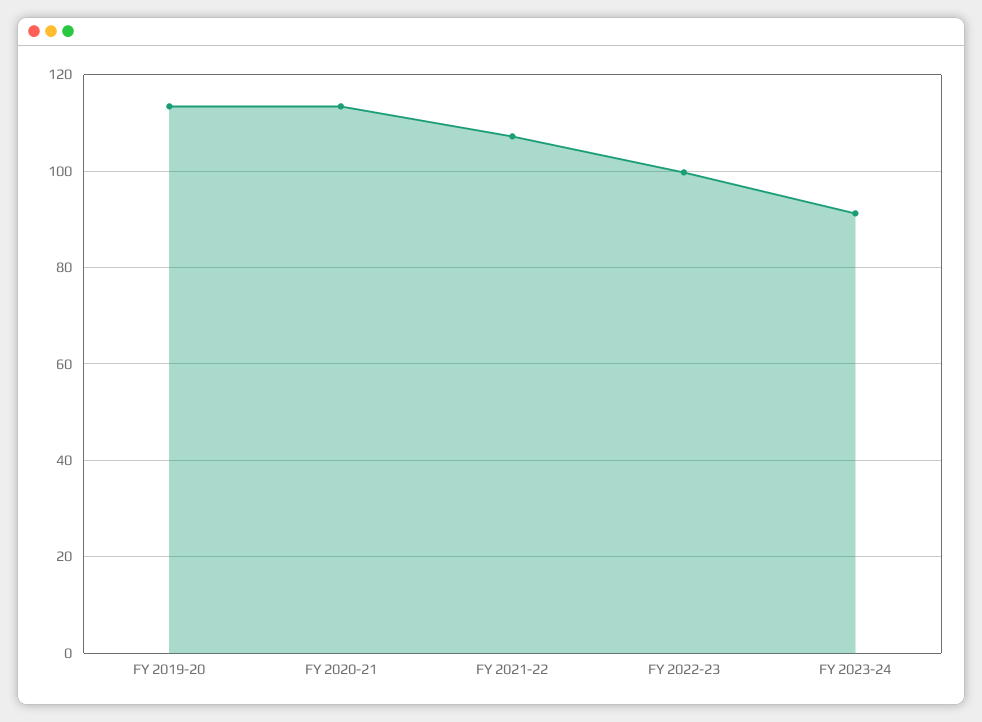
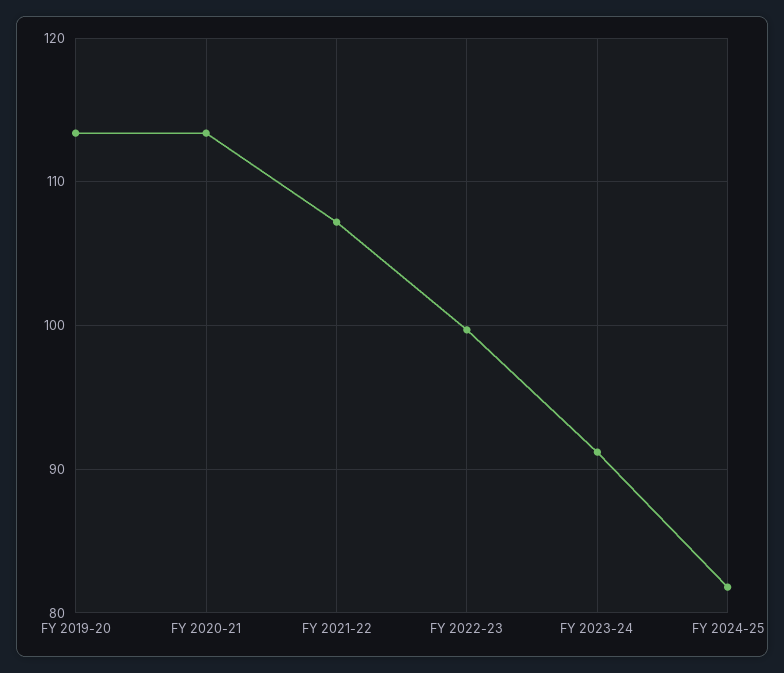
FY 2024-25: none -> 82

